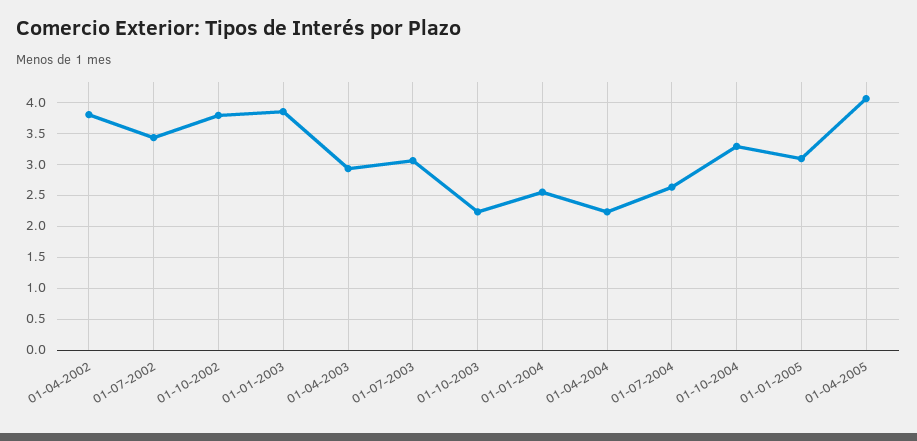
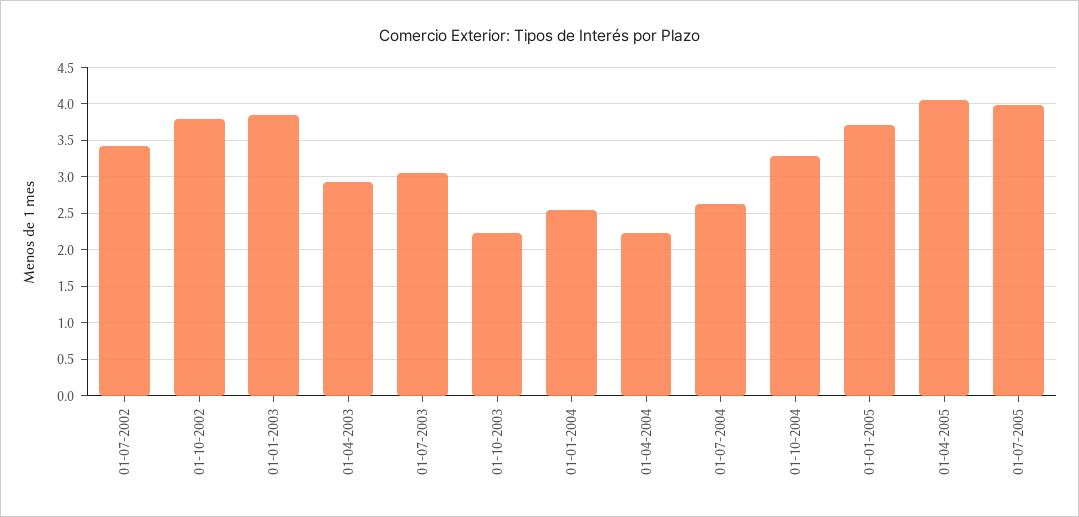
01-04-2002: 3.8 -> none
01-01-2005: 3.1 -> 3.7
01-07-2005: none -> 4

